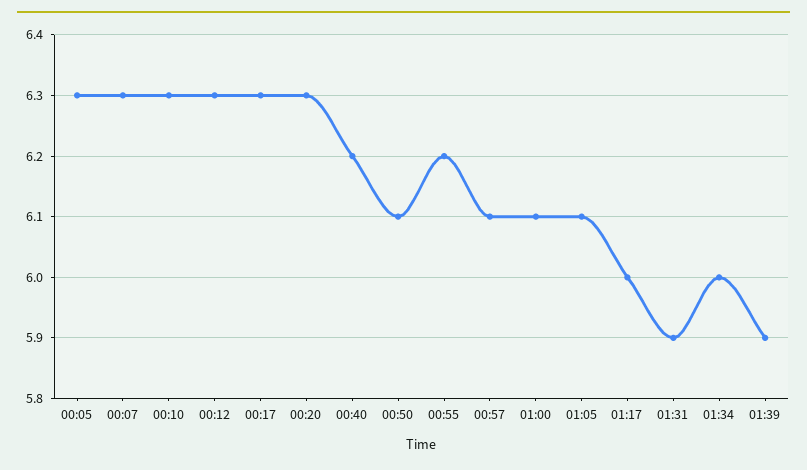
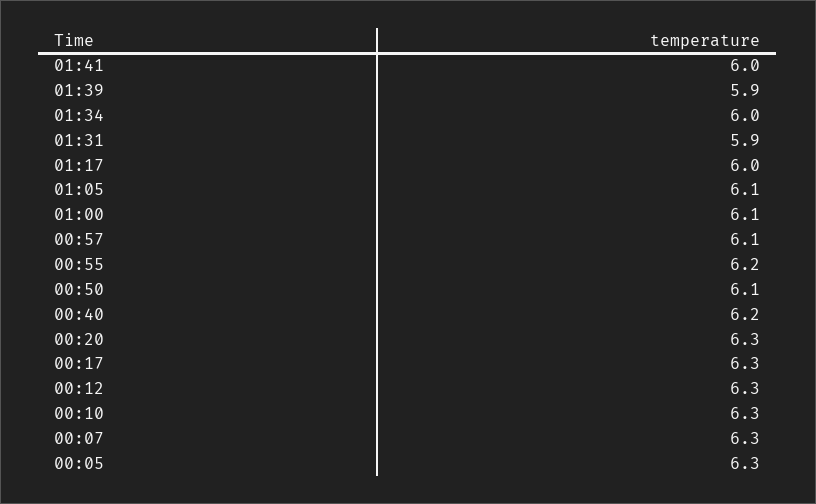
01:41: none -> 6

